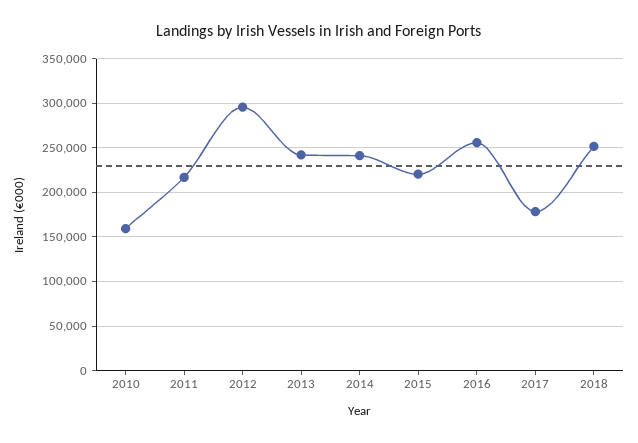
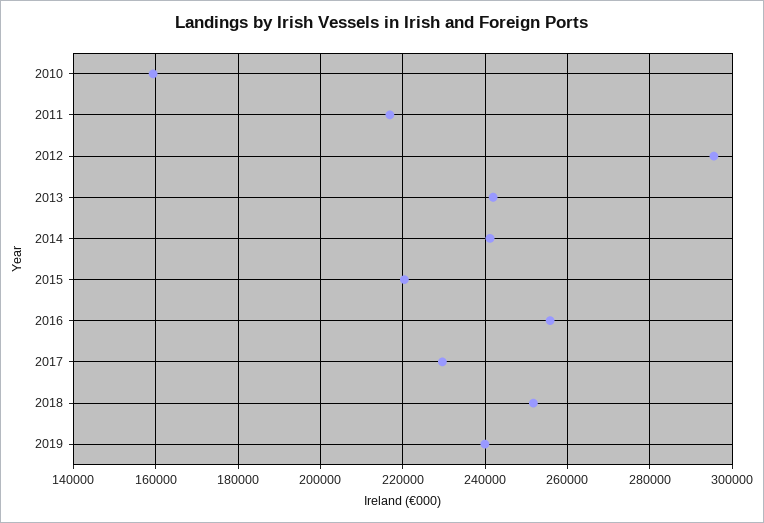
2017: 180000 -> 230000
2019: none -> 240000

